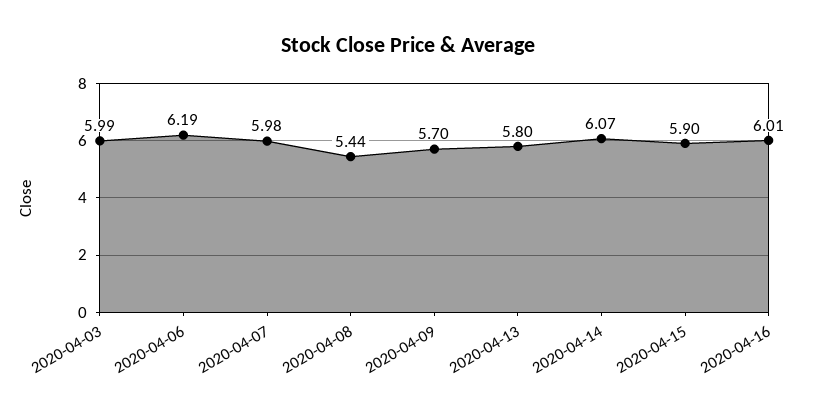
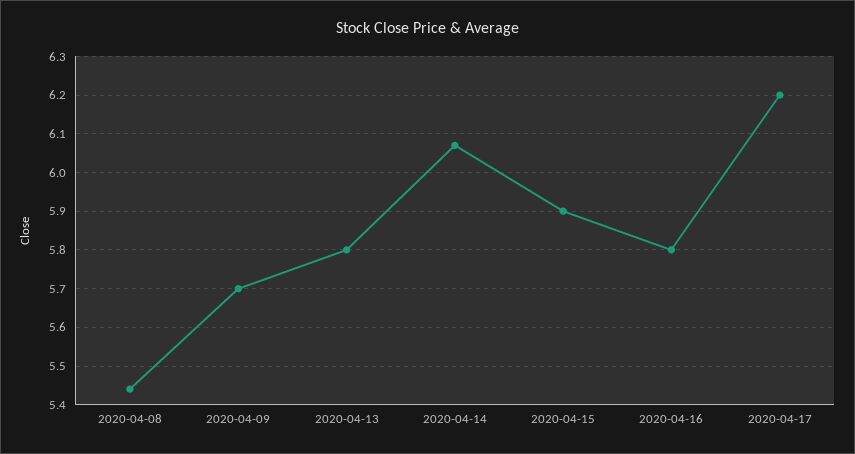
2020-04-03: 5.99 -> none
2020-04-06: 6.19 -> none
2020-04-07: 5.98 -> none
2020-04-16: 6.01 -> 5.8
2020-04-17: none -> 6.2

